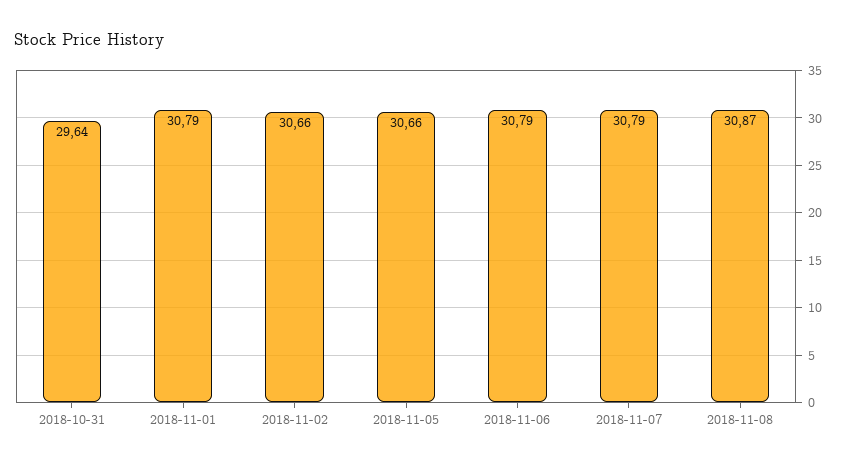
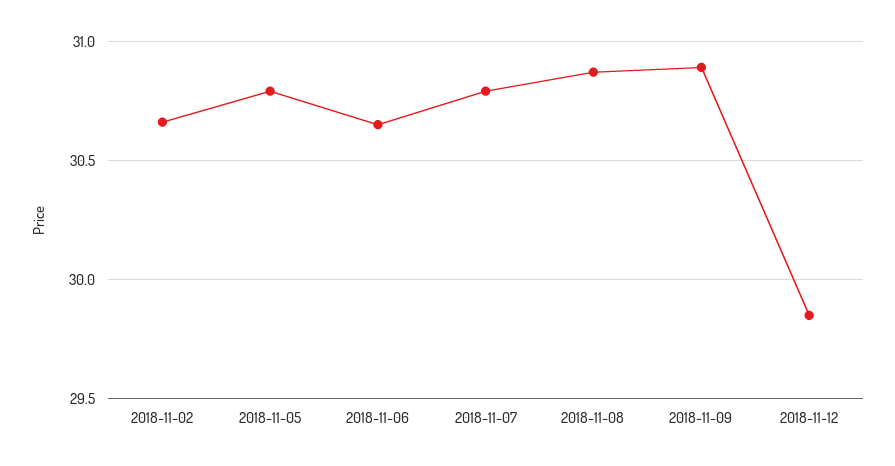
2018-10-31: 29.64 -> none
2018-11-01: 30.79 -> none
2018-11-05: 30.66 -> 30.8
2018-11-06: 30.79 -> 30.65
2018-11-09: none -> 30.9
2018-11-12: none -> 29.85

